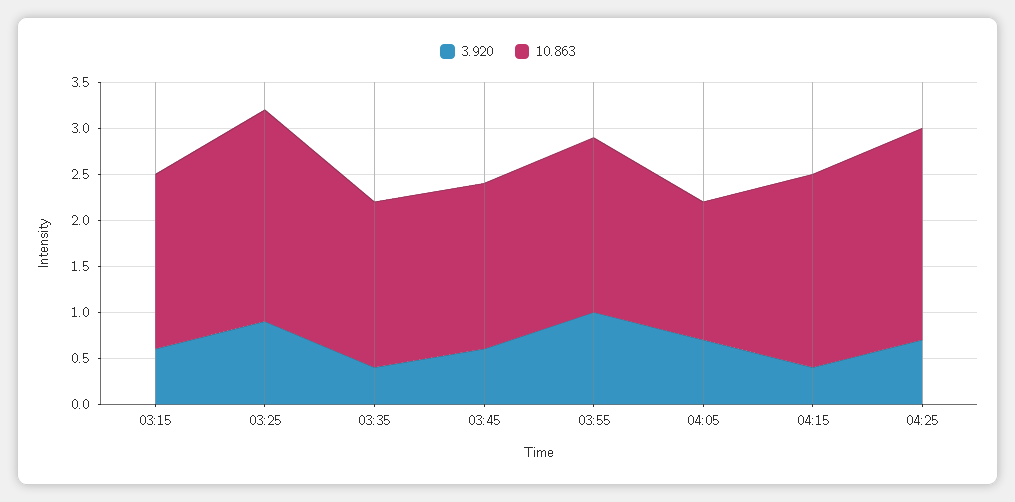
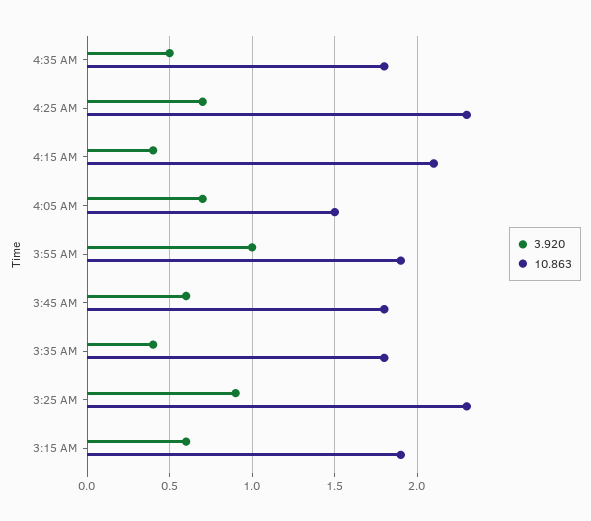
3.920, 4:35 AM: none -> 0.5
10.863, 4:35 AM: none -> 1.8

